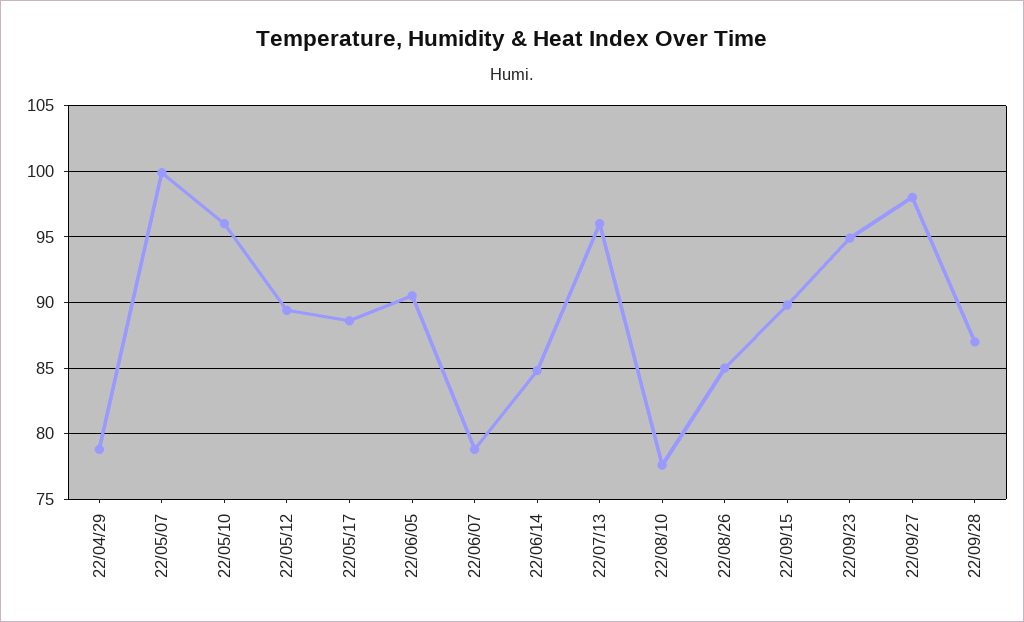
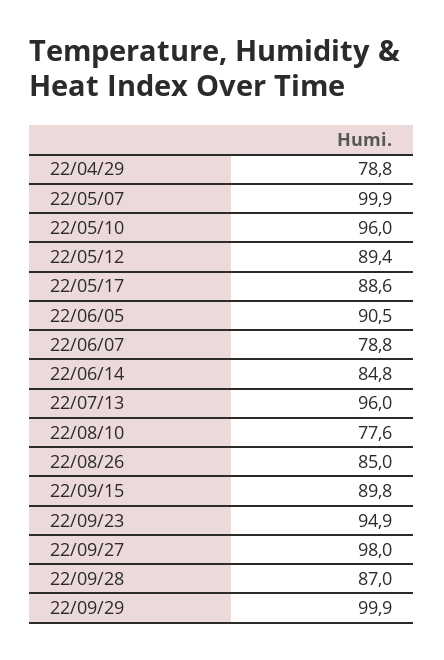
22/09/29: none -> 99.9

